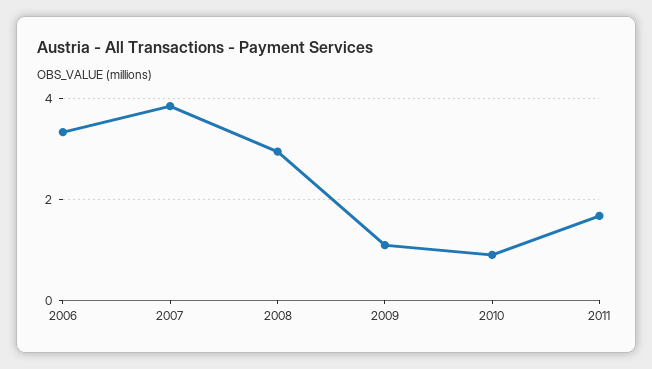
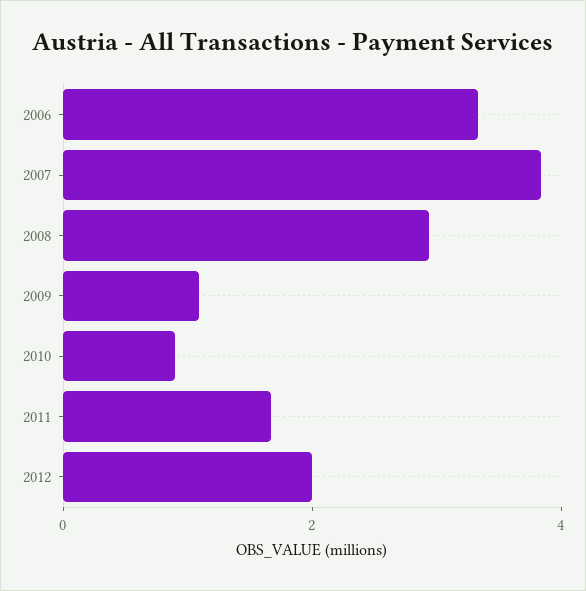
2012: none -> 2

